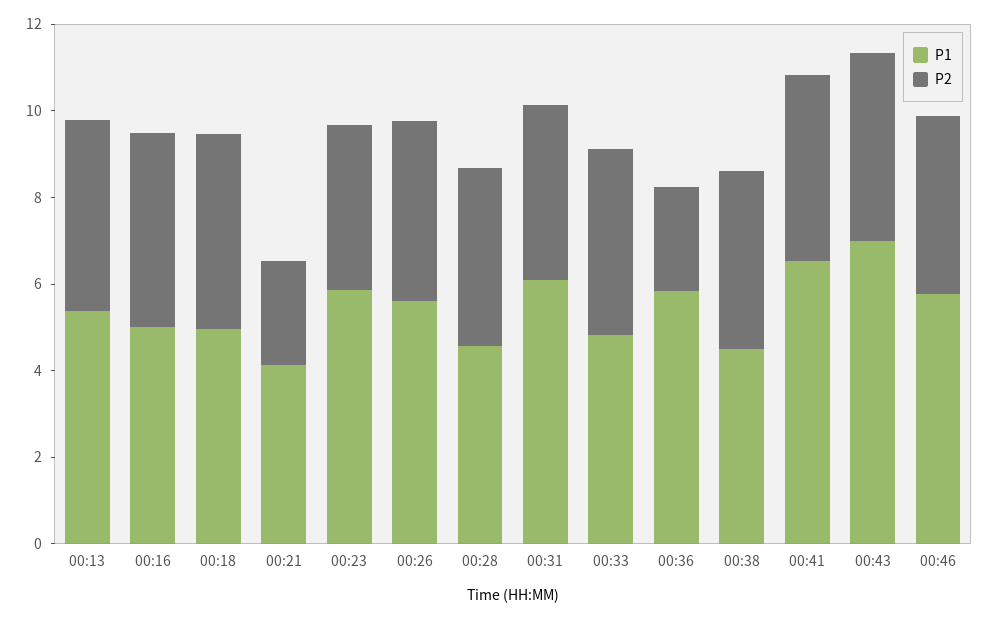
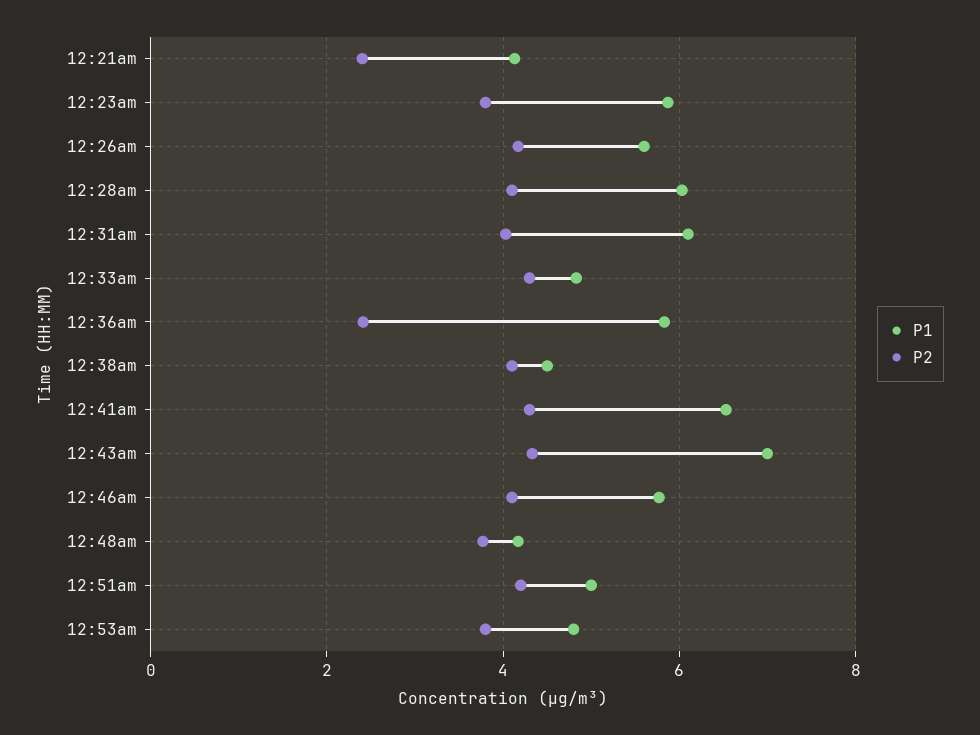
P1, 00:13: 5.5 -> none
P2, 00:13: 4.5 -> none
P1, 00:16: 5 -> none
P2, 00:16: 4.5 -> none
P1, 00:18: 5 -> none
P2, 00:18: 4.5 -> none
P1, 00:28: 4.5 -> 6
P1, 12:48am: none -> 4.2
P2, 12:48am: none -> 3.8
P1, 12:51am: none -> 5
P2, 12:51am: none -> 4.2
P1, 12:53am: none -> 4.8
P2, 12:53am: none -> 3.8

